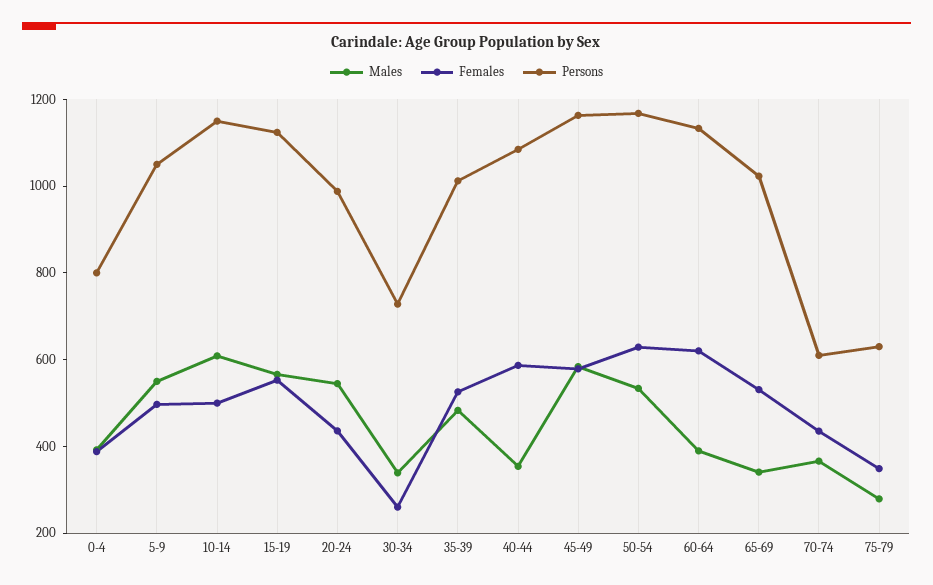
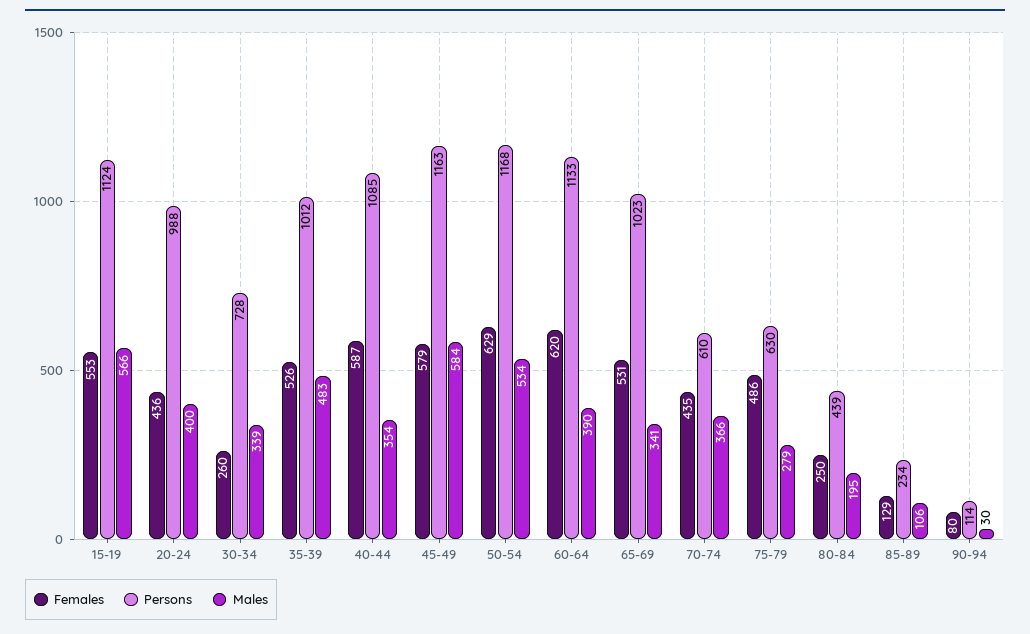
Males, 0-4: 400 -> none
Females, 0-4: 400 -> none
Persons, 0-4: 800 -> none
Males, 5-9: 550 -> none
Females, 5-9: 500 -> none
Persons, 5-9: 1050 -> none
Males, 10-14: 600 -> none
Females, 10-14: 500 -> none
Persons, 10-14: 1150 -> none
Males, 20-24: 550 -> 400
Females, 75-79: 350 -> 486
Females, 80-84: none -> 250
Persons, 80-84: none -> 439
Males, 80-84: none -> 195
Females, 85-89: none -> 129
Persons, 85-89: none -> 234
Males, 85-89: none -> 106
Females, 90-94: none -> 80
Persons, 90-94: none -> 114
Males, 90-94: none -> 30

